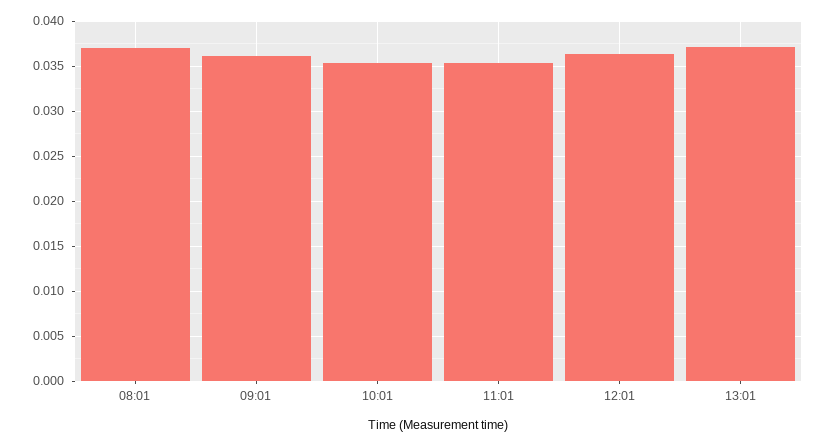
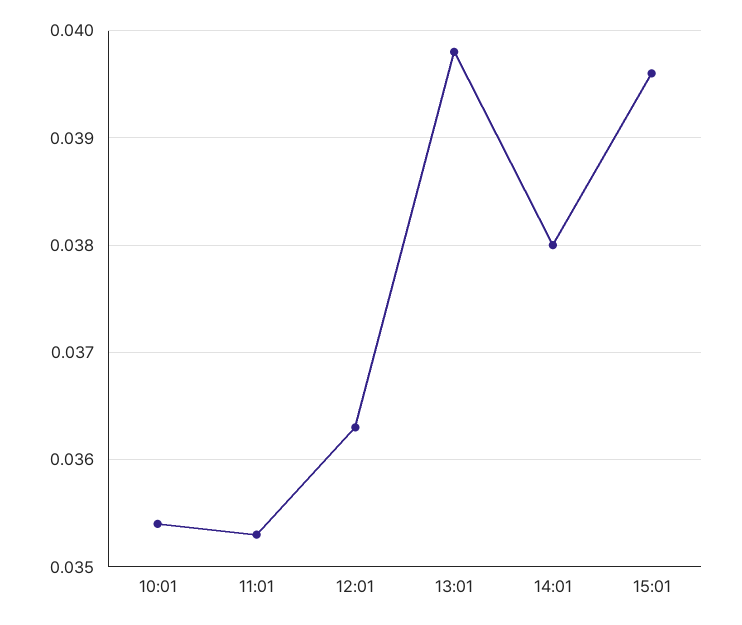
08:01: 0.037 -> none
09:01: 0.036 -> none
13:01: 0.037 -> 0.0398
14:01: none -> 0.038
15:01: none -> 0.0396

